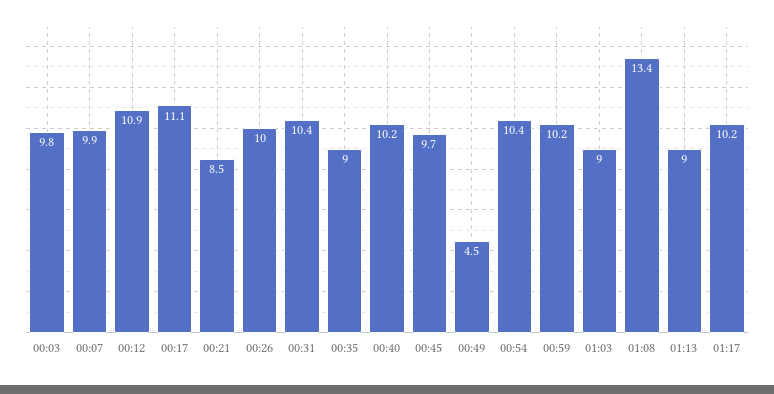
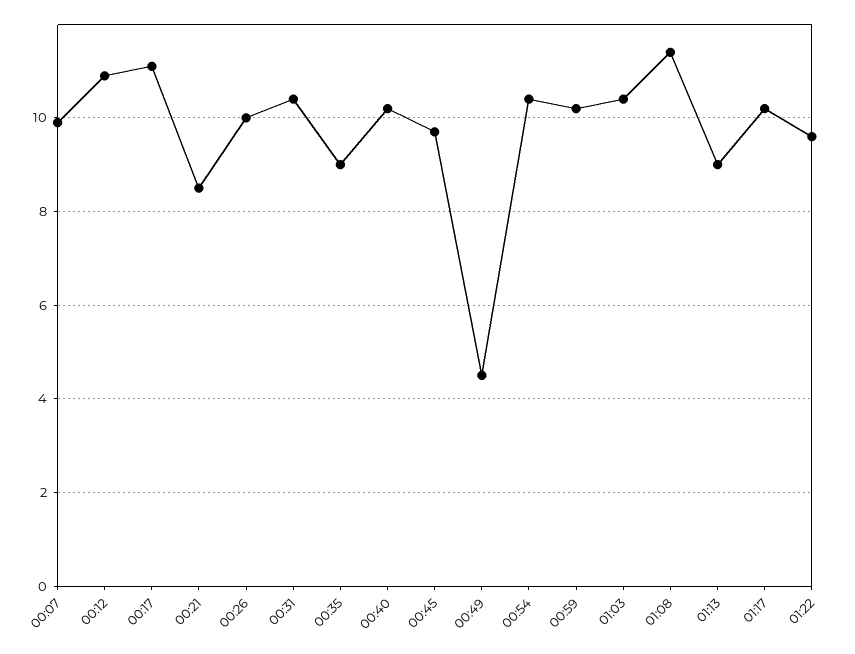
00:03: 9.8 -> none
01:03: 9 -> 10.5
01:08: 13.4 -> 11.5
01:22: none -> 9.5

